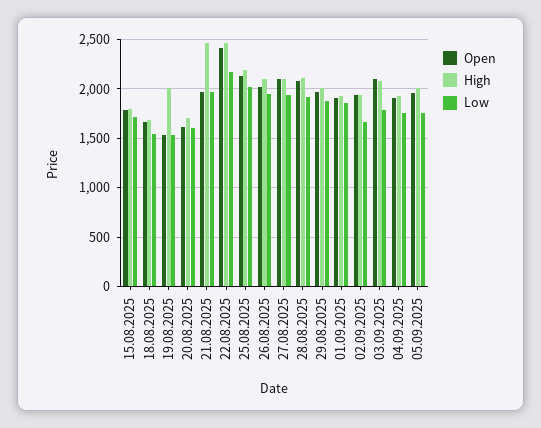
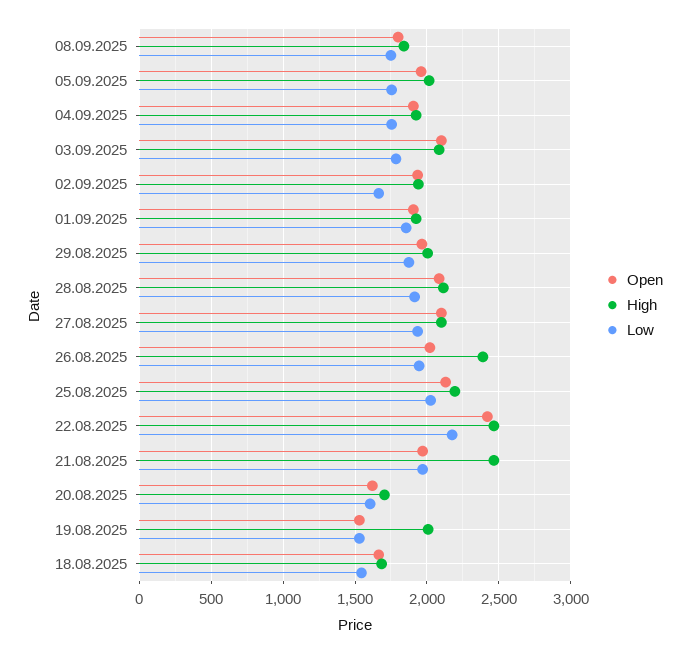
Open, 15.08.2025: 1800 -> none
High, 15.08.2025: 1800 -> none
Low, 15.08.2025: 1700 -> none
High, 26.08.2025: 2100 -> 2400
Open, 08.09.2025: none -> 1800
High, 08.09.2025: none -> 1850
Low, 08.09.2025: none -> 1750

